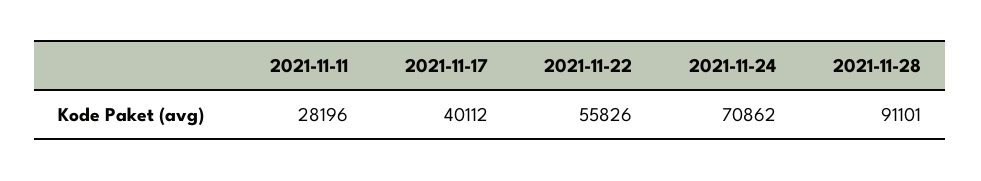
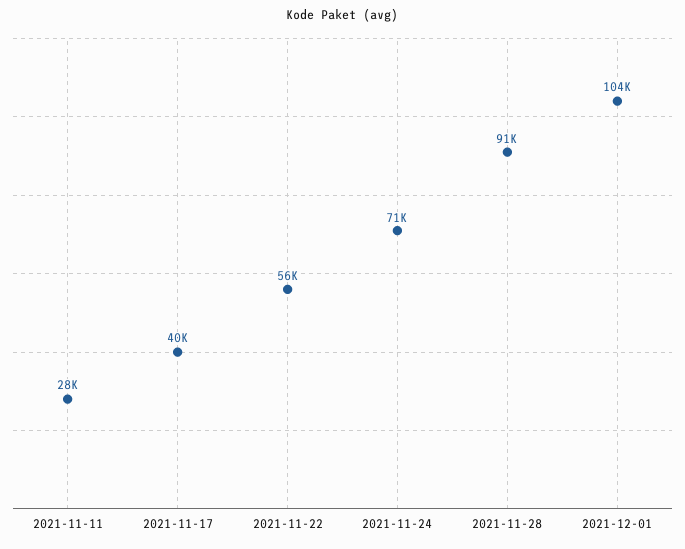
2021-12-01: none -> 104000

